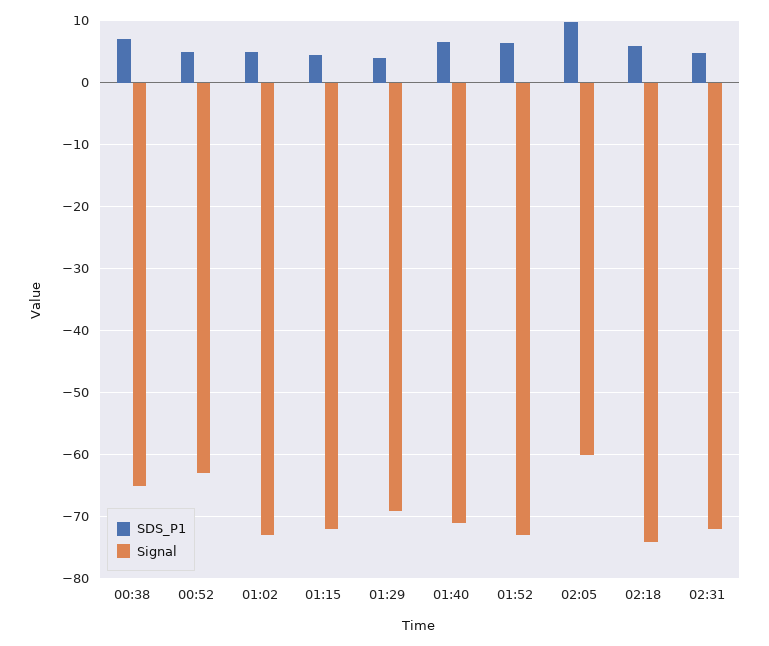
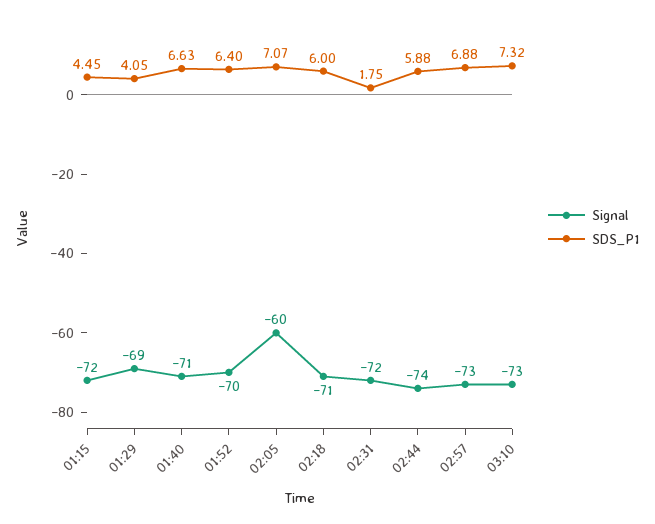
SDS_P1, 00:38: 7 -> none
Signal, 00:38: -65 -> none
SDS_P1, 00:52: 5 -> none
Signal, 00:52: -63 -> none
SDS_P1, 01:02: 5 -> none
Signal, 01:02: -73 -> none
Signal, 01:52: -73 -> -70
SDS_P1, 02:05: 10 -> 7.07
Signal, 02:18: -74 -> -71
SDS_P1, 02:31: 5 -> 1.75
Signal, 02:44: none -> -74
SDS_P1, 02:44: none -> 5.88
Signal, 02:57: none -> -73
SDS_P1, 02:57: none -> 6.88
Signal, 03:10: none -> -73
SDS_P1, 03:10: none -> 7.32

